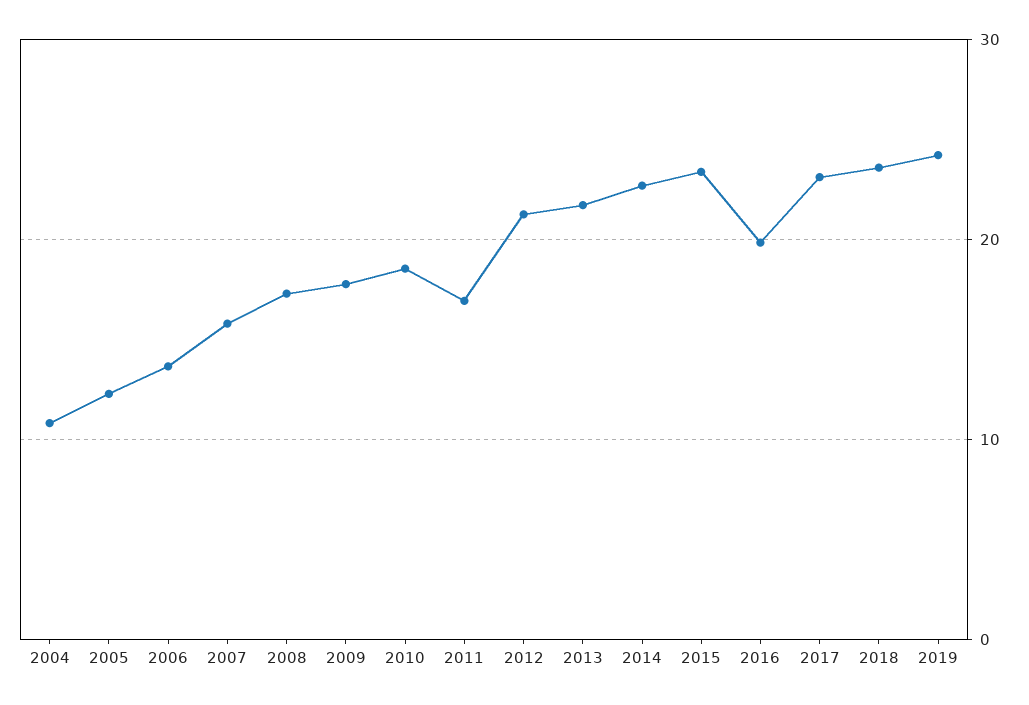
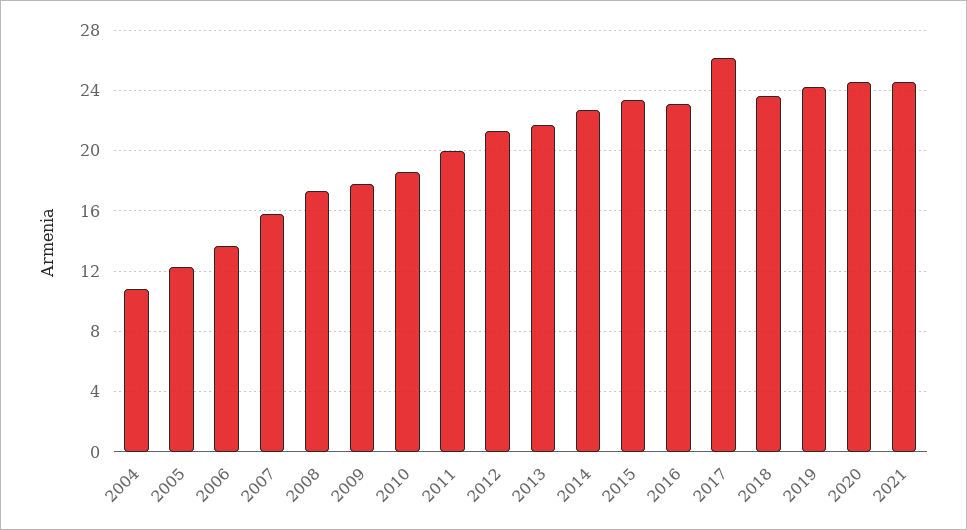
2011: 17 -> 20
2016: 20 -> 23
2017: 23 -> 26
2020: none -> 24.5
2021: none -> 24.5

